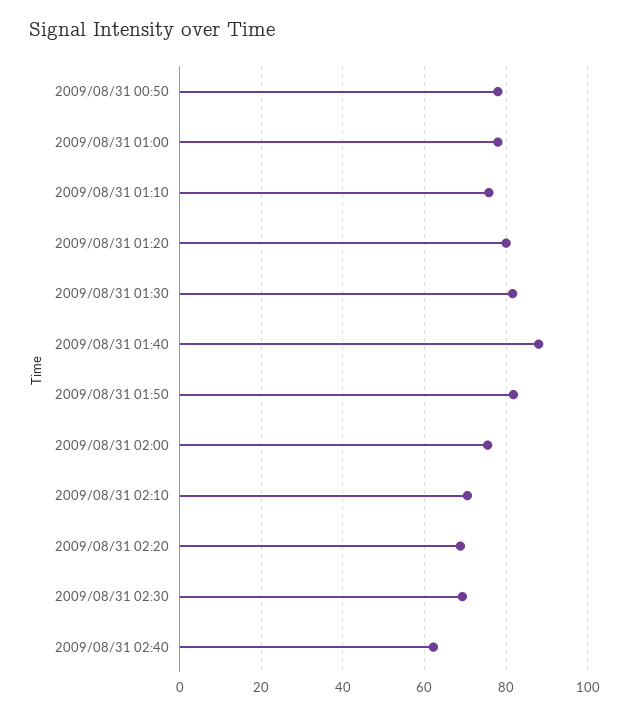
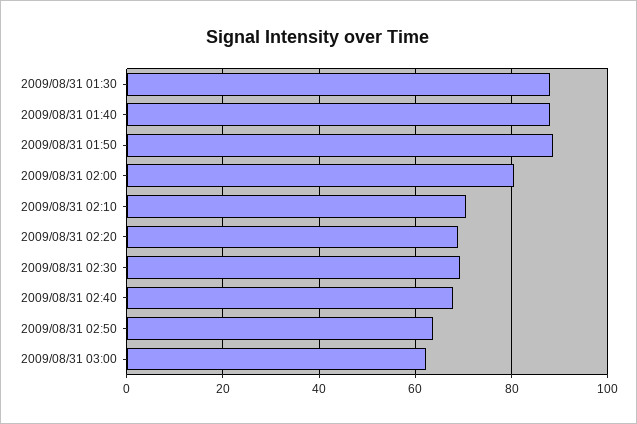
2009/08/31 00:50: 78 -> none
2009/08/31 01:00: 78 -> none
2009/08/31 01:10: 76 -> none
2009/08/31 01:20: 80 -> none
2009/08/31 01:30: 82 -> 88
2009/08/31 01:50: 82 -> 88
2009/08/31 02:00: 76 -> 80
2009/08/31 02:40: 62 -> 68
2009/08/31 02:50: none -> 64
2009/08/31 03:00: none -> 62

